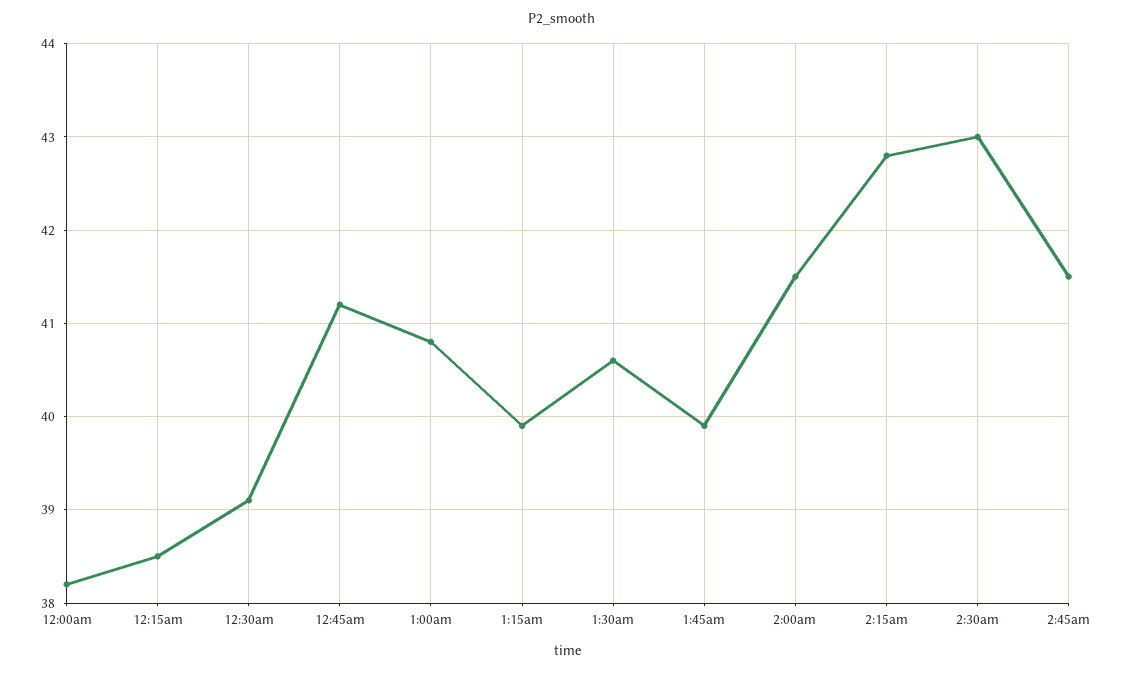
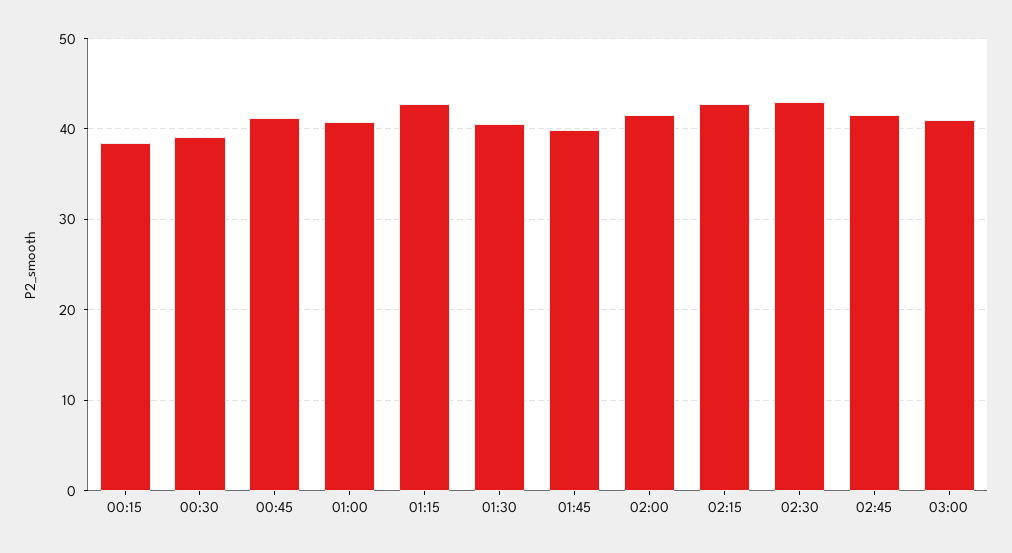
12:00am: 38.2 -> none
1:15am: 39.9 -> 43
03:00: none -> 41

